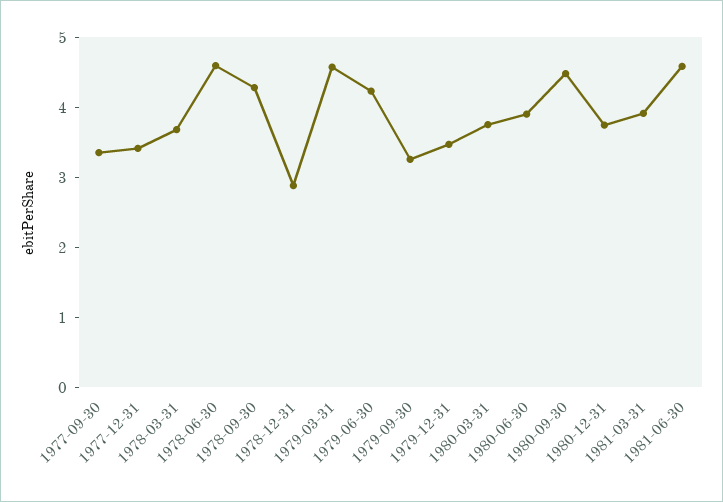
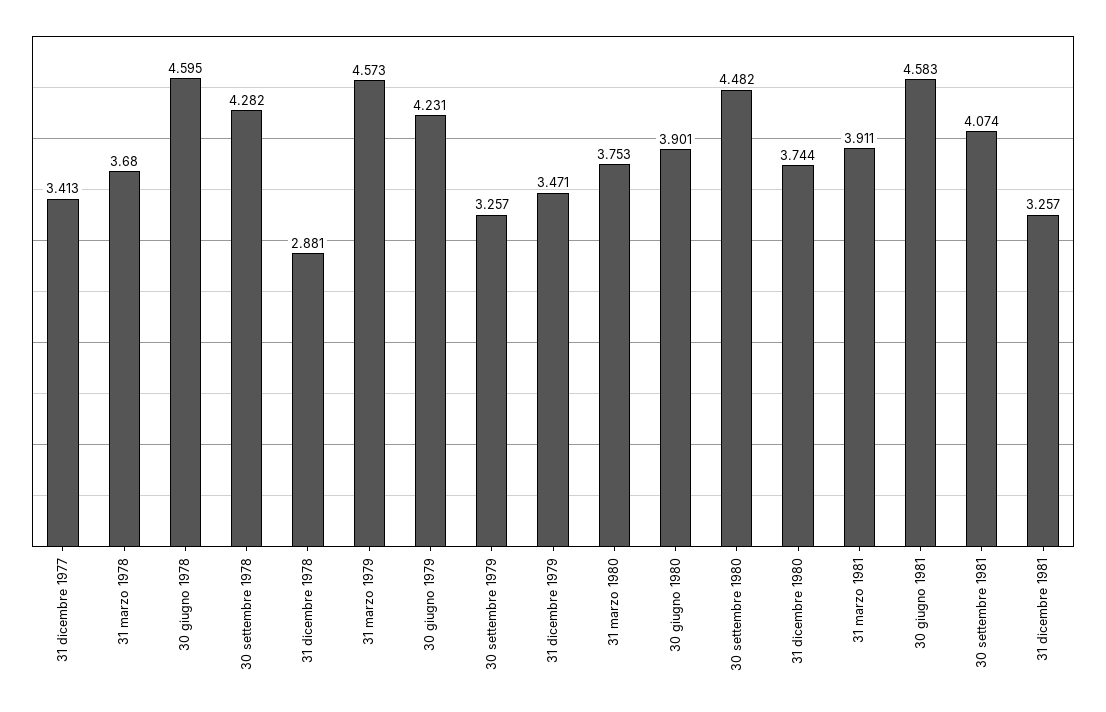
1977-09-30: 3.4 -> none
30 settembre 1981: none -> 4.074
31 dicembre 1981: none -> 3.257

